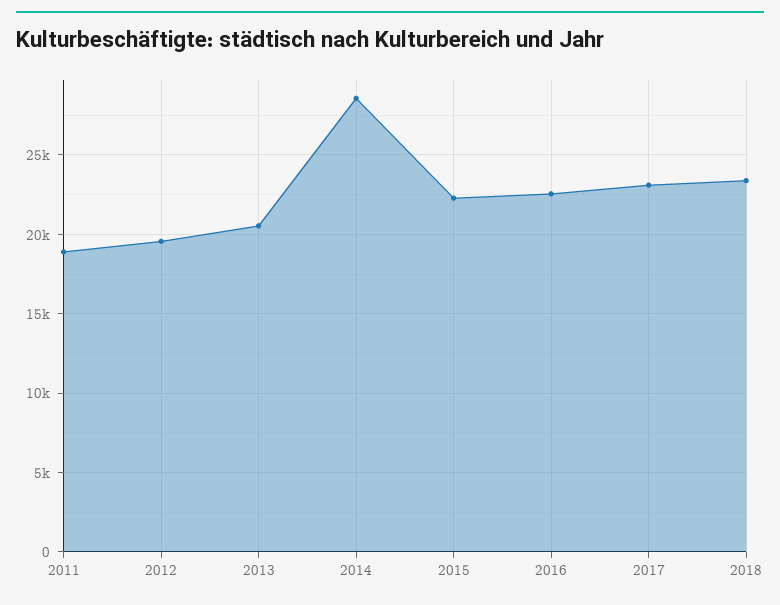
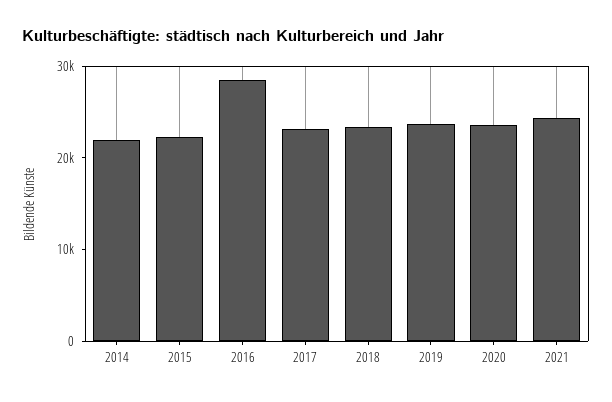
2011: 19000 -> none
2012: 19500 -> none
2013: 20500 -> none
2014: 28500 -> 22000
2016: 22500 -> 28000
2019: none -> 24000
2020: none -> 24000
2021: none -> 24000

